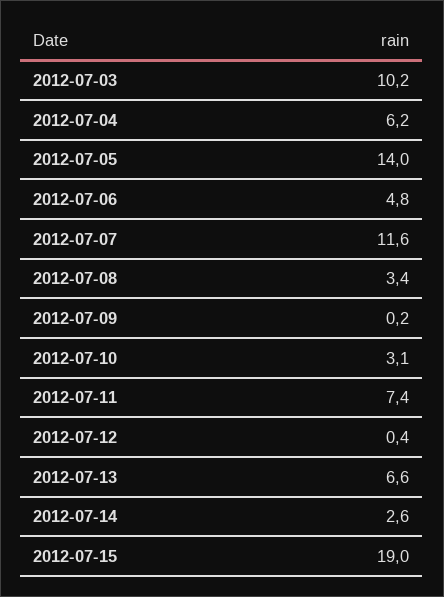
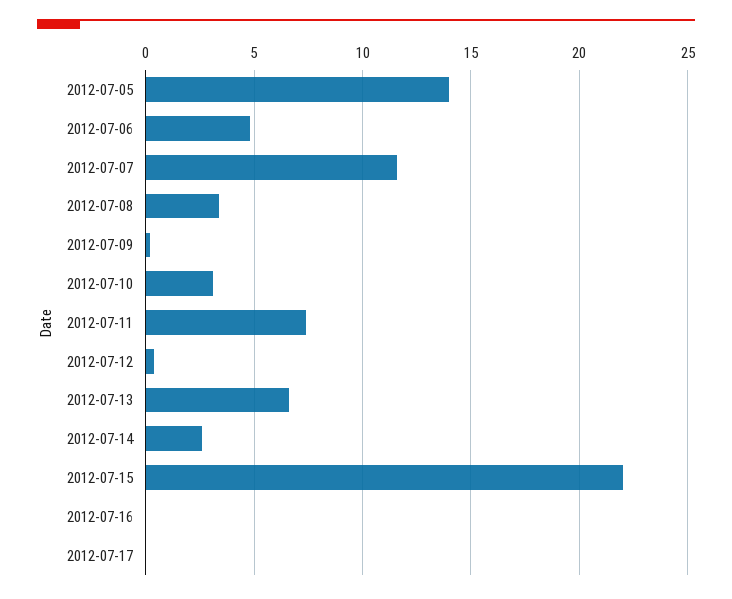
2012-07-03: 10.2 -> none
2012-07-04: 6.2 -> none
2012-07-15: 19 -> 22
2012-07-16: none -> 0
2012-07-17: none -> 0

